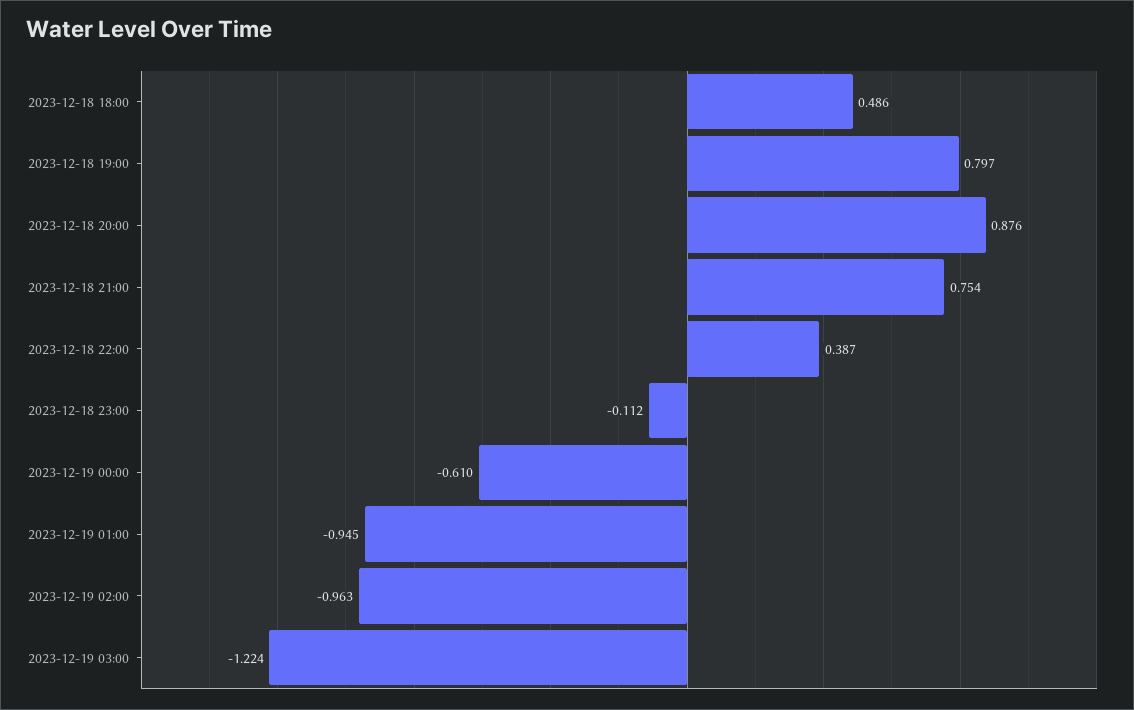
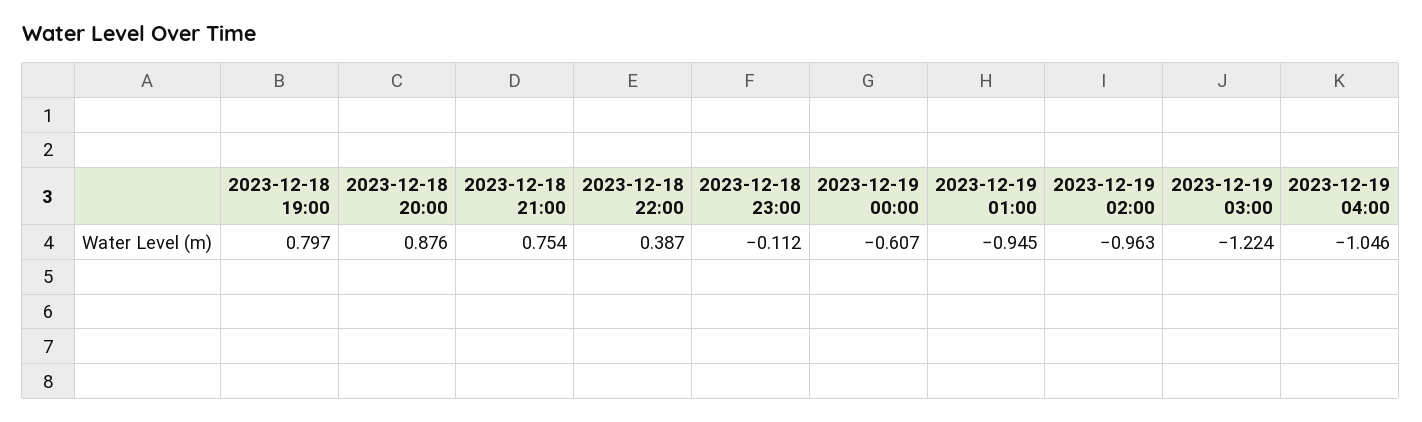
2023-12-18 18:00: 0.486 -> none
2023-12-19 00:00: -0.61 -> -0.607
2023-12-19 04:00: none -> -1.046

